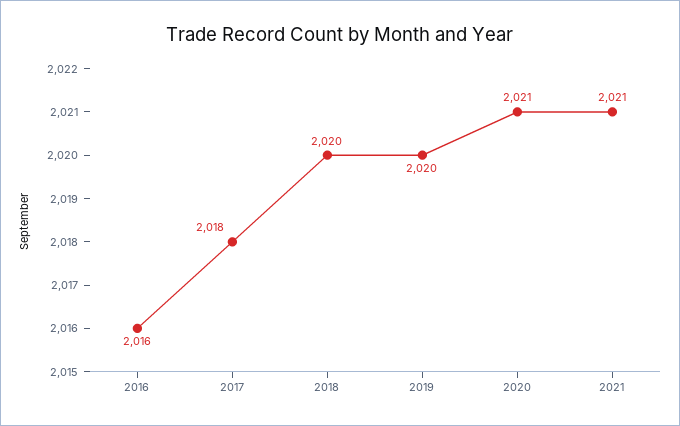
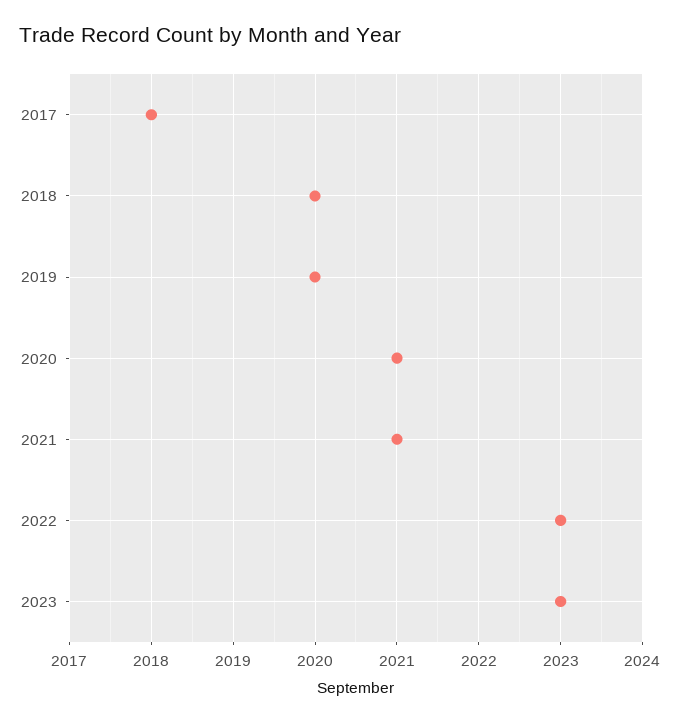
2016: 2016 -> none
2022: none -> 2023
2023: none -> 2023

